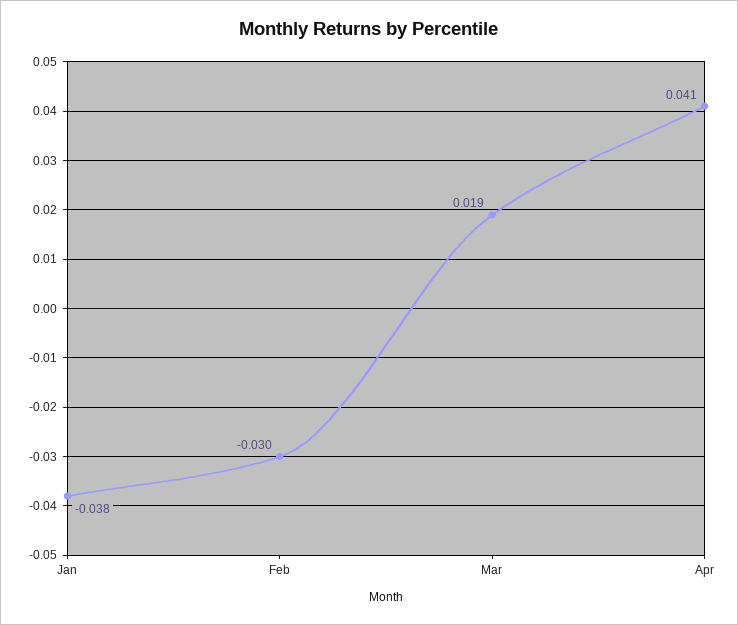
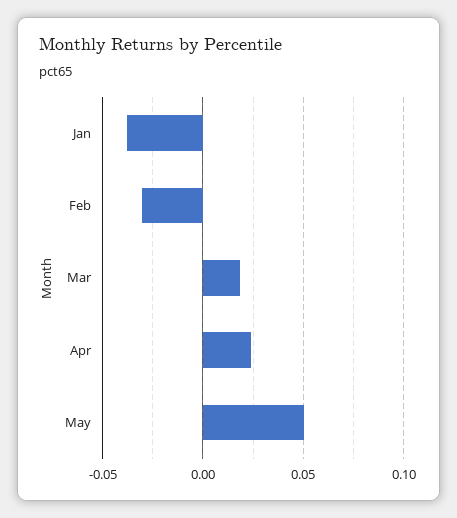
Apr: 0.041 -> 0.025
May: none -> 0.05

